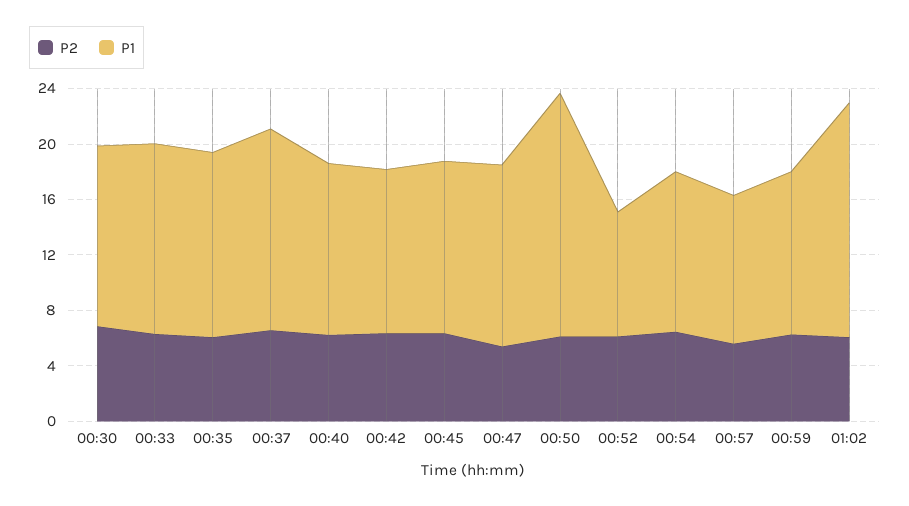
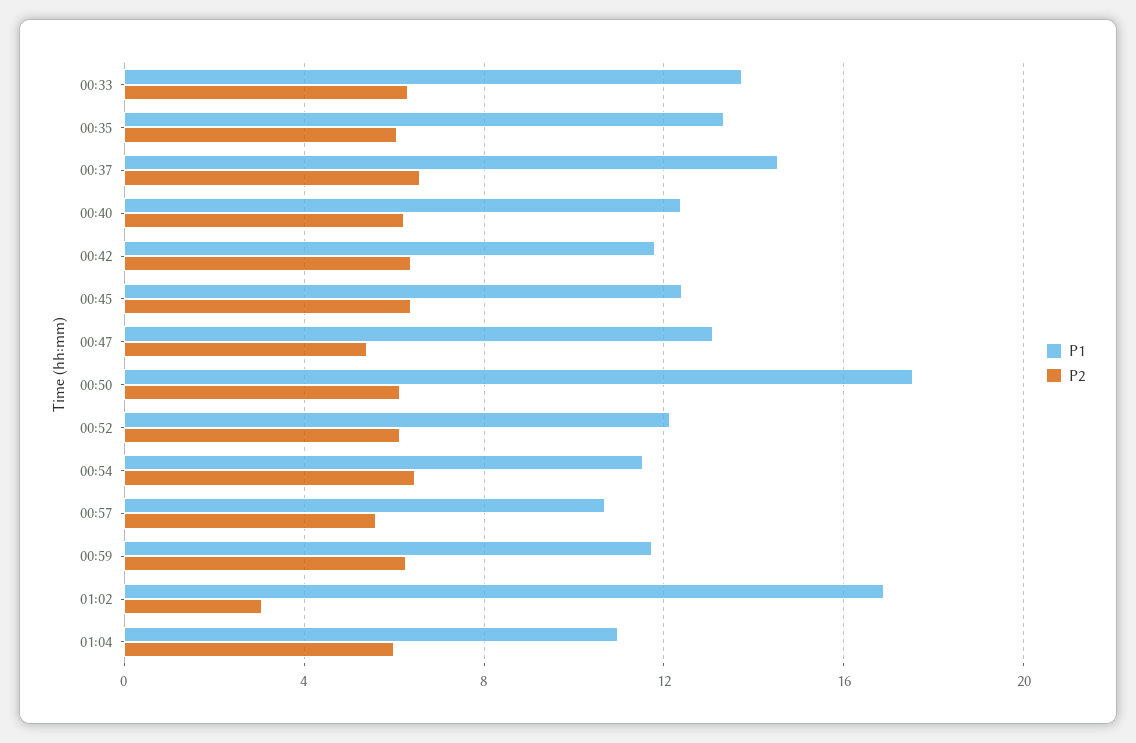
P2, 00:30: 7 -> none
P1, 00:30: 13 -> none
P1, 00:52: 9 -> 12
P2, 01:02: 6 -> 3
P1, 01:04: none -> 11
P2, 01:04: none -> 6

